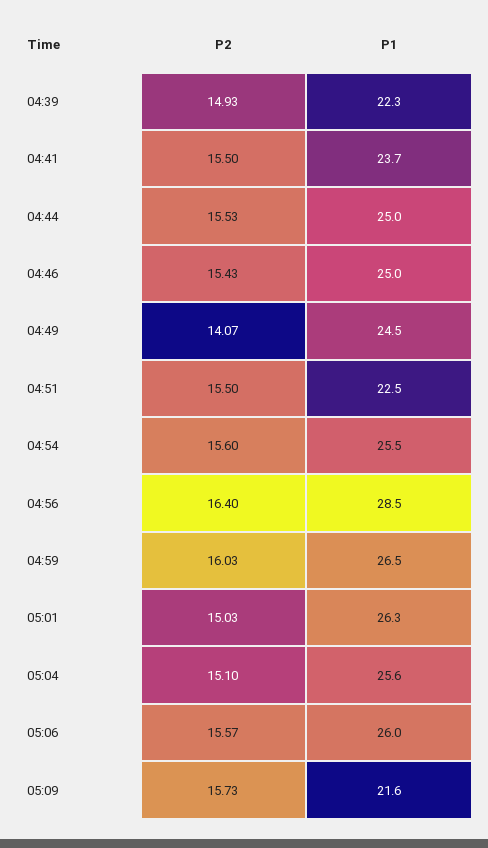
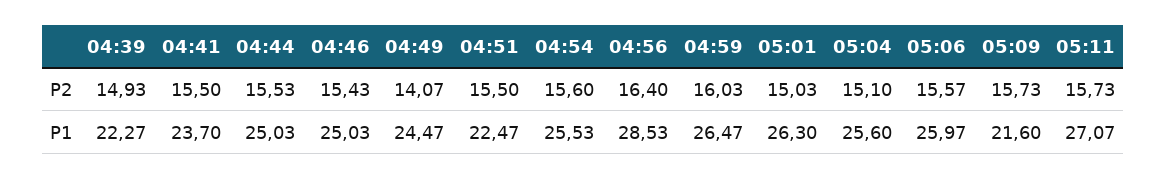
P2, 05:11: none -> 15.73
P1, 05:11: none -> 27.07

